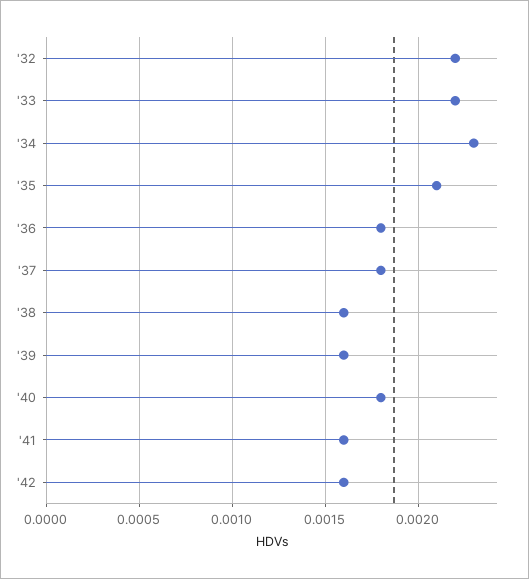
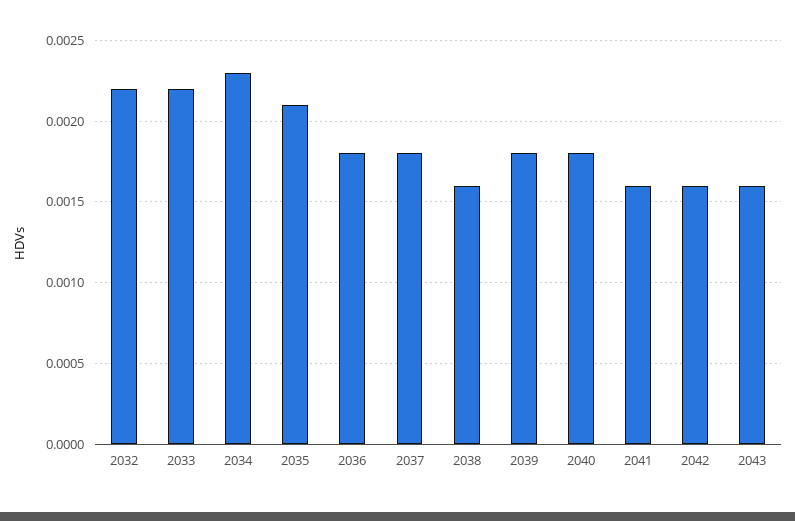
'39: 0.0016 -> 0.0018
2043: none -> 0.0016

